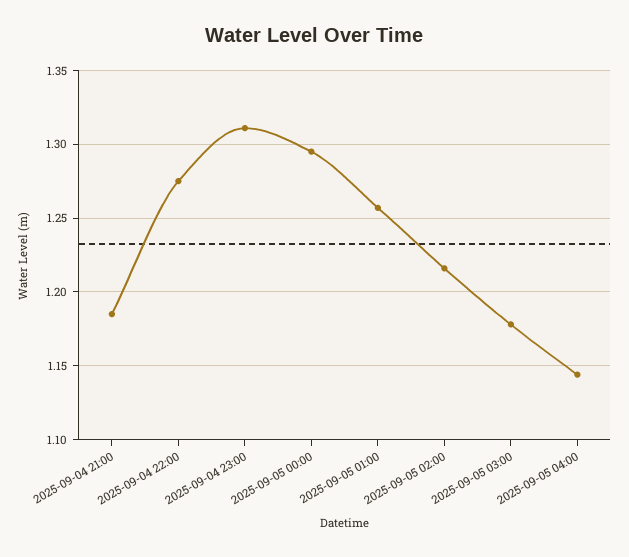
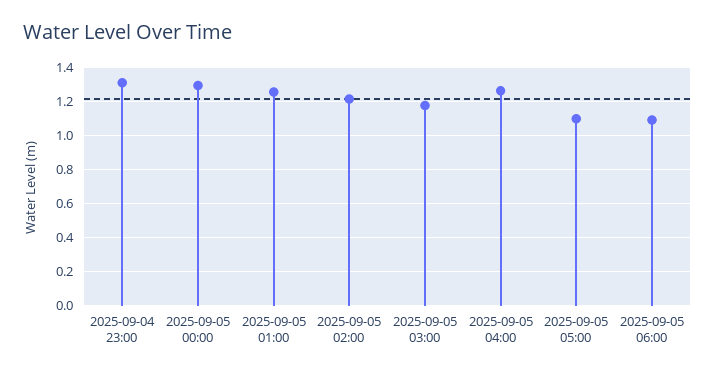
2025-09-04 21:00: 1.185 -> none
2025-09-04 22:00: 1.275 -> none
2025-09-05 04:00: 1.145 -> 1.25
2025-09-05 05:00: none -> 1.1
2025-09-05 06:00: none -> 1.1

